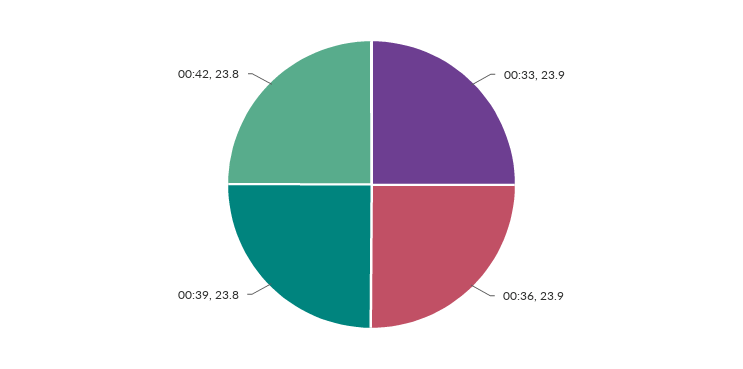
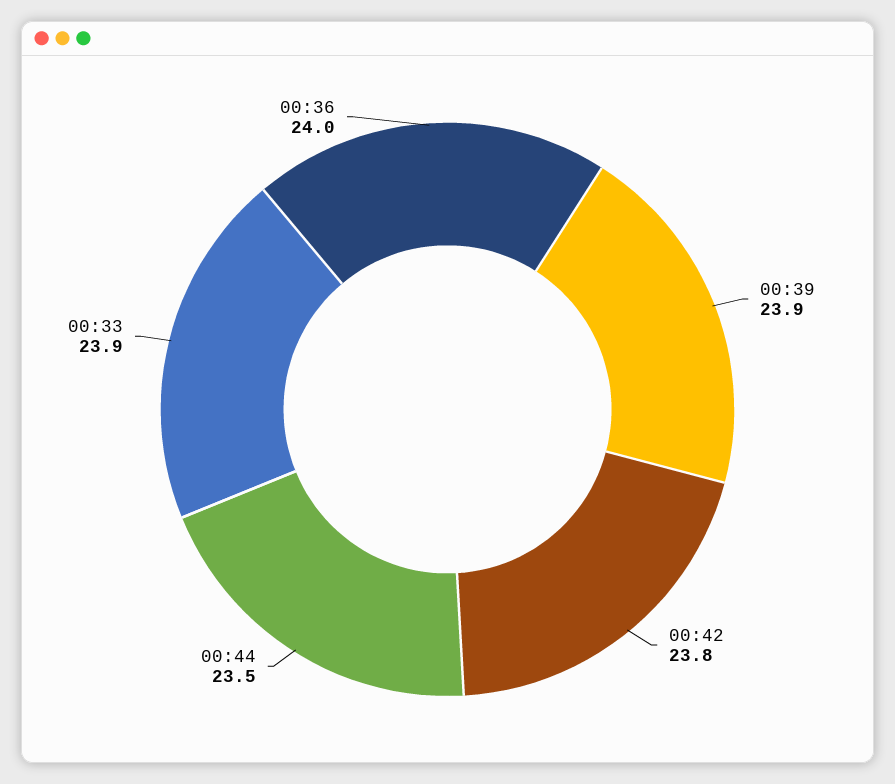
00:36: 23.9 -> 24
00:39: 23.8 -> 23.9
00:44: none -> 23.5

